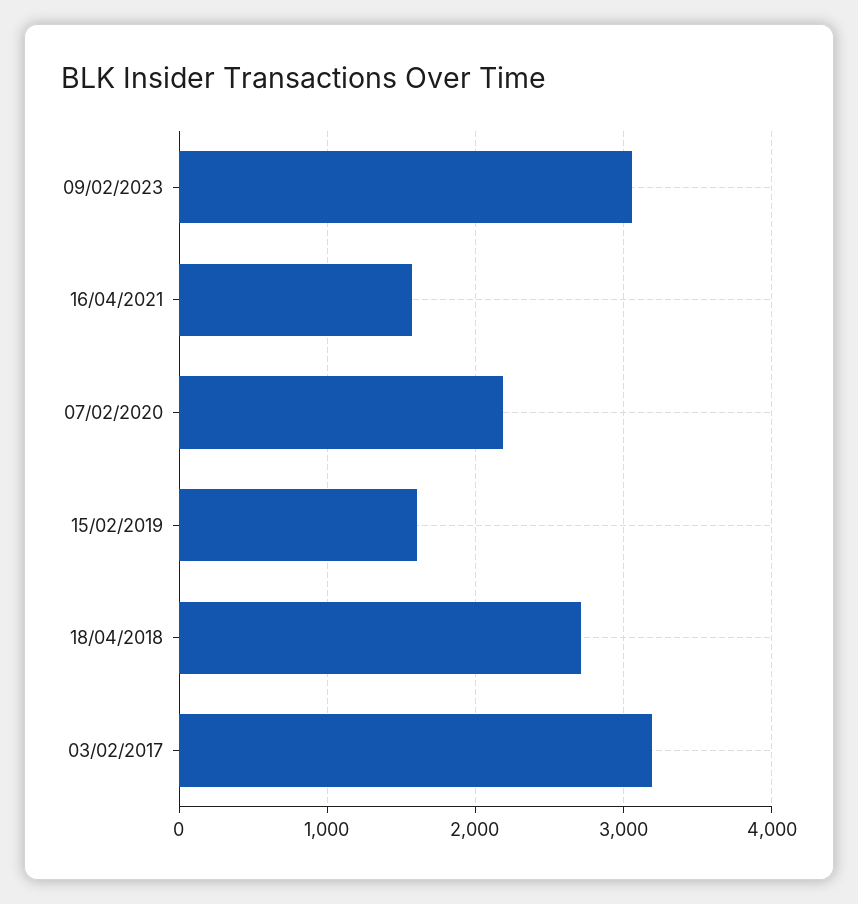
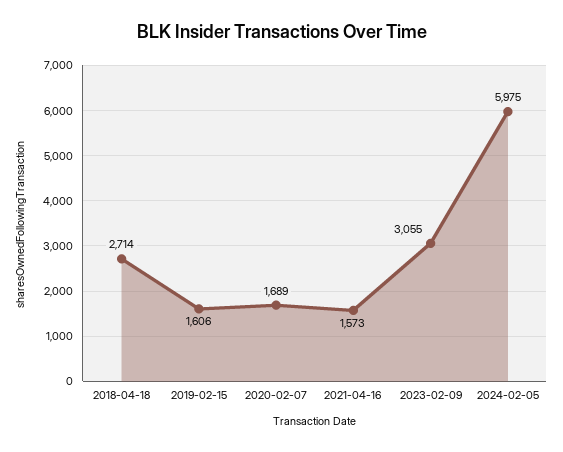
07/02/2020: 2200 -> 1689
03/02/2017: 3200 -> none
2024-02-05: none -> 5975

